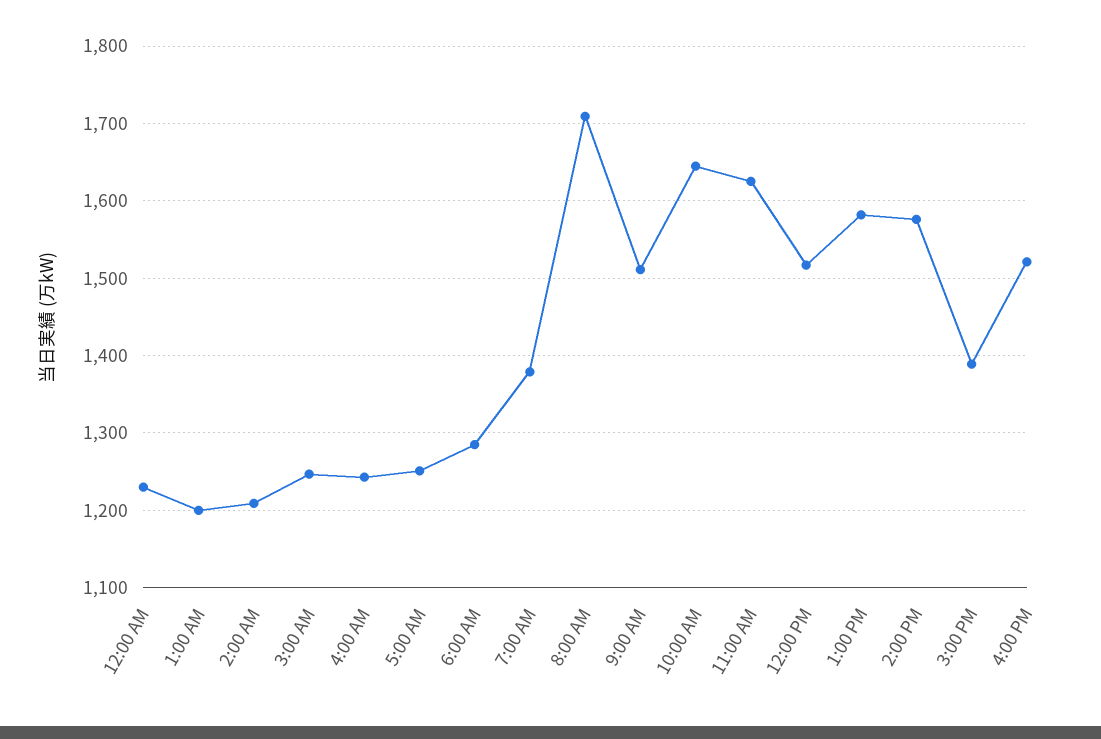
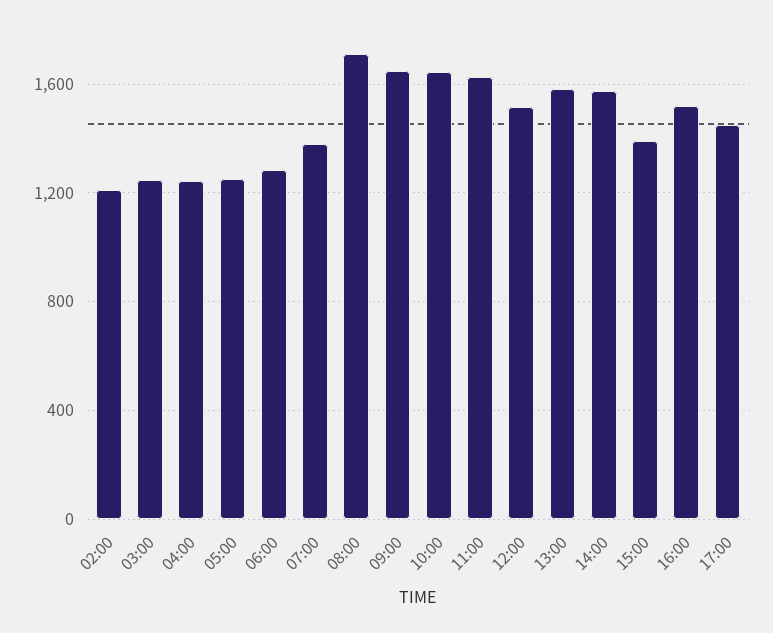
12:00 AM: 1230 -> none
1:00 AM: 1200 -> none
9:00 AM: 1510 -> 1650
17:00: none -> 1450

